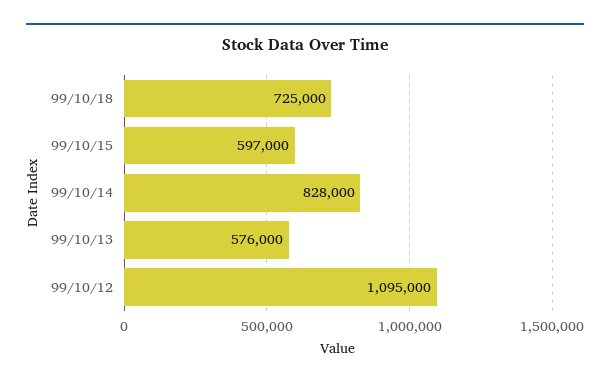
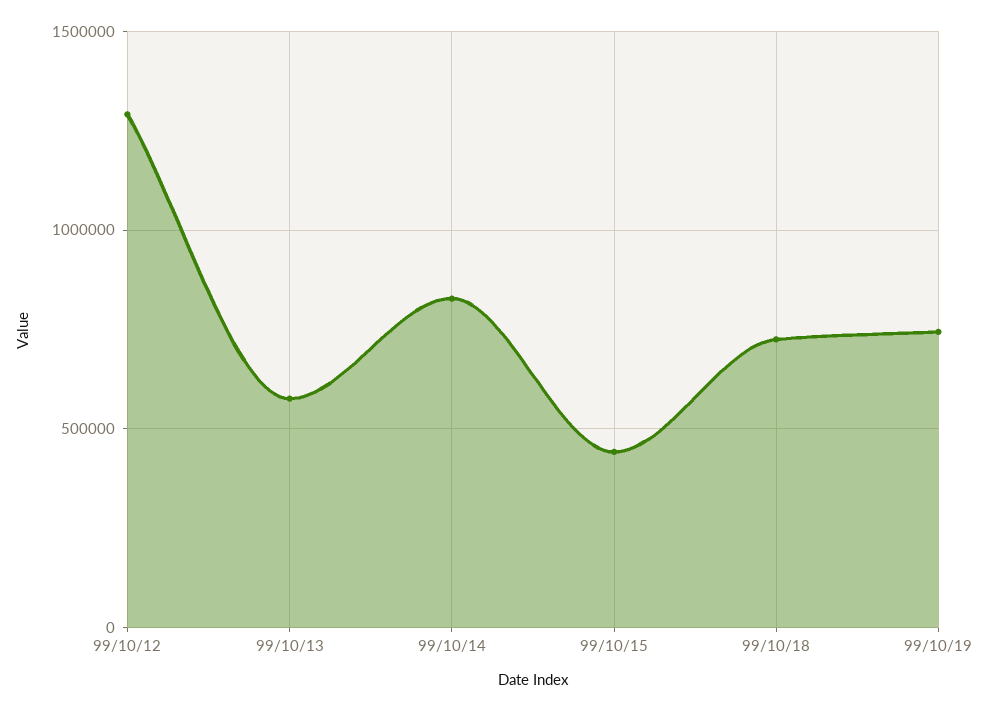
99/10/15: 597000 -> 450000
99/10/12: 1095000 -> 1300000
99/10/19: none -> 750000

